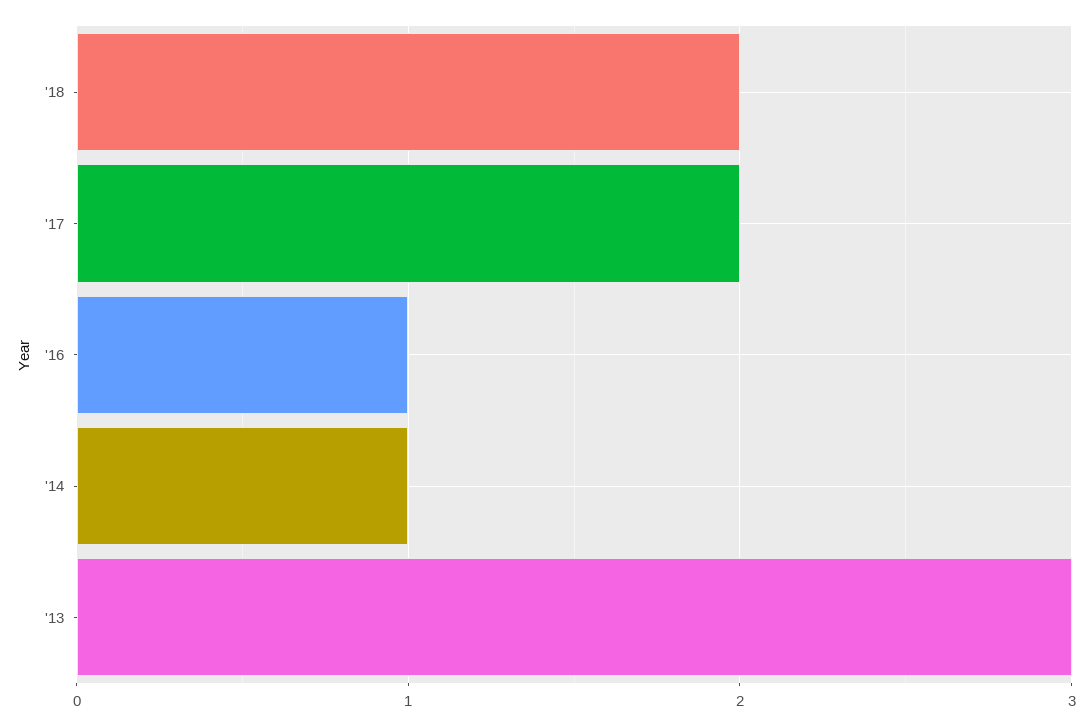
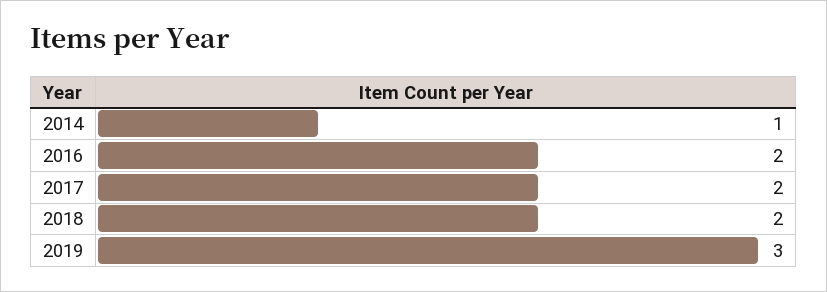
'16: 1 -> 2
'13: 3 -> none
2019: none -> 3

